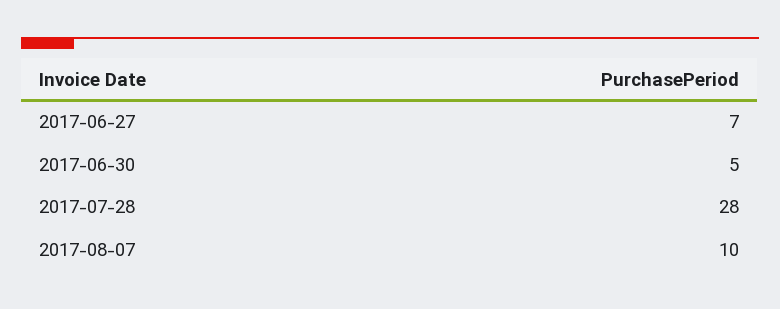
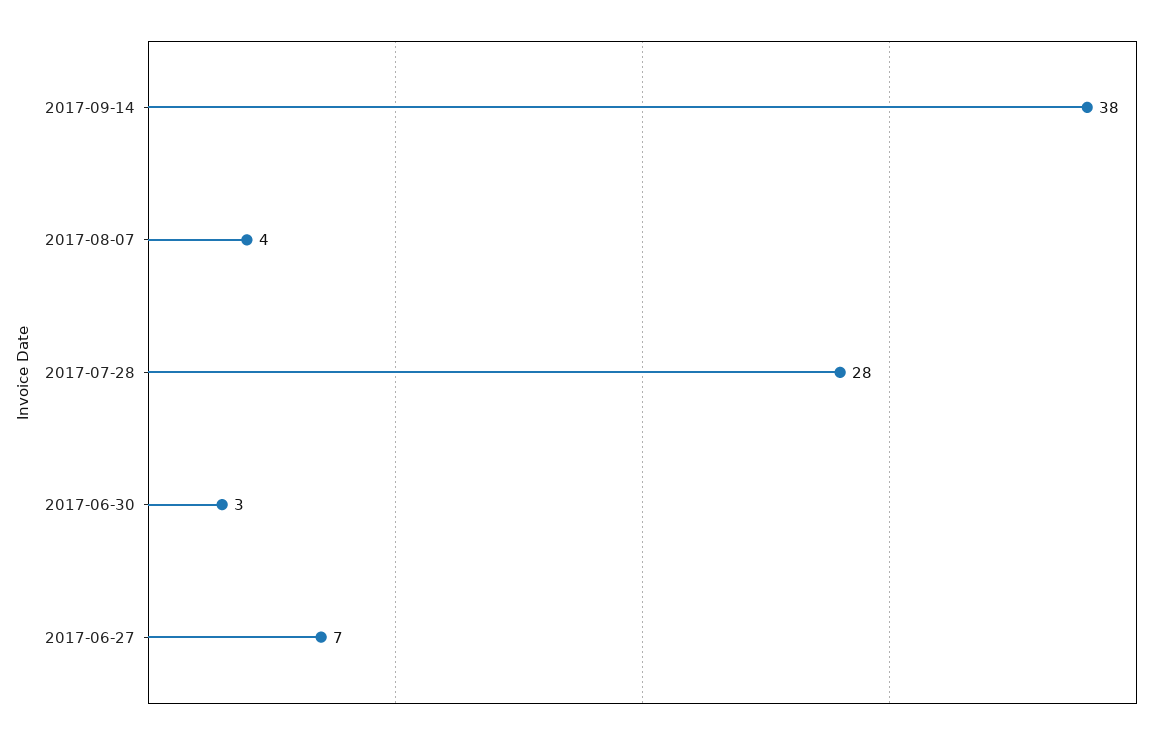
2017-06-30: 5 -> 3
2017-08-07: 10 -> 4
2017-09-14: none -> 38

